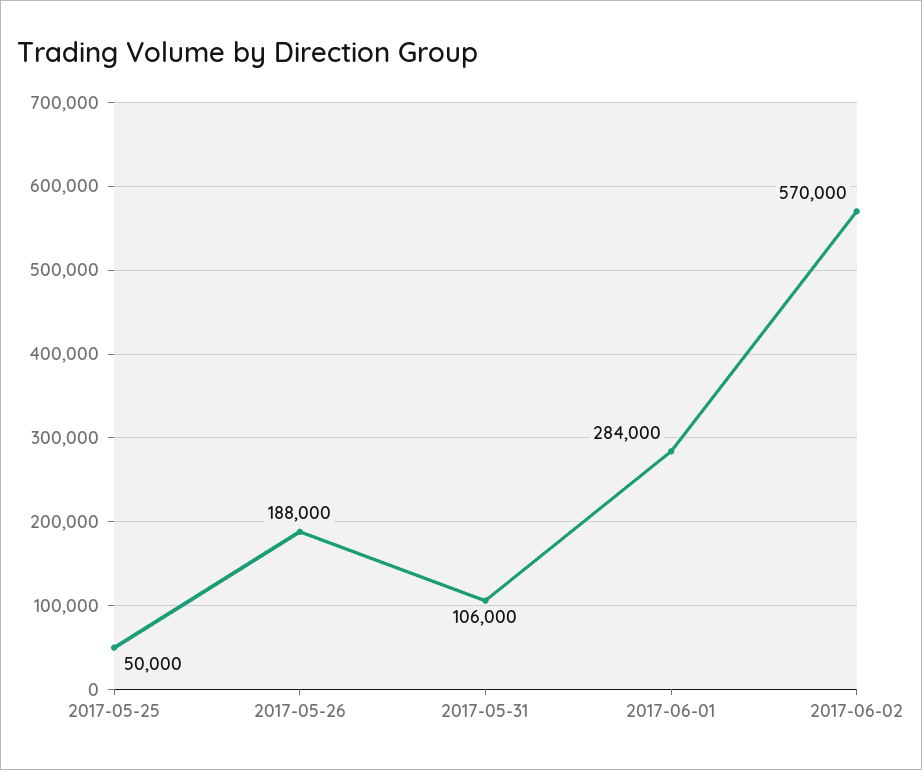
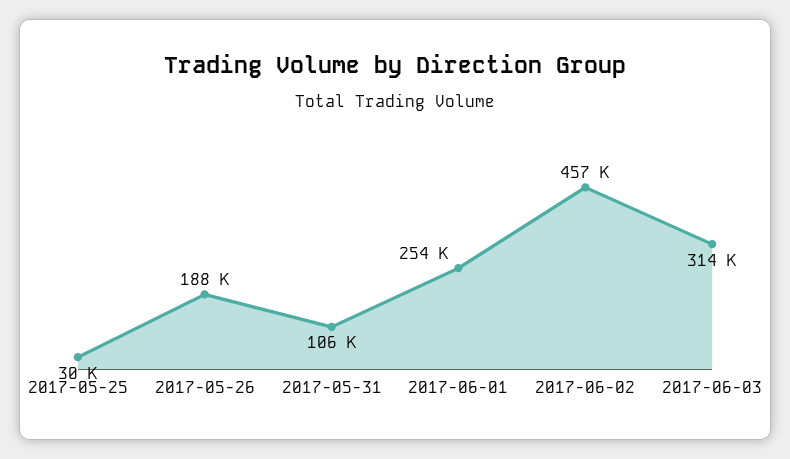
2017-05-25: 50000 -> 30000
2017-06-01: 284000 -> 254000
2017-06-02: 570000 -> 457000
2017-06-03: none -> 314000

